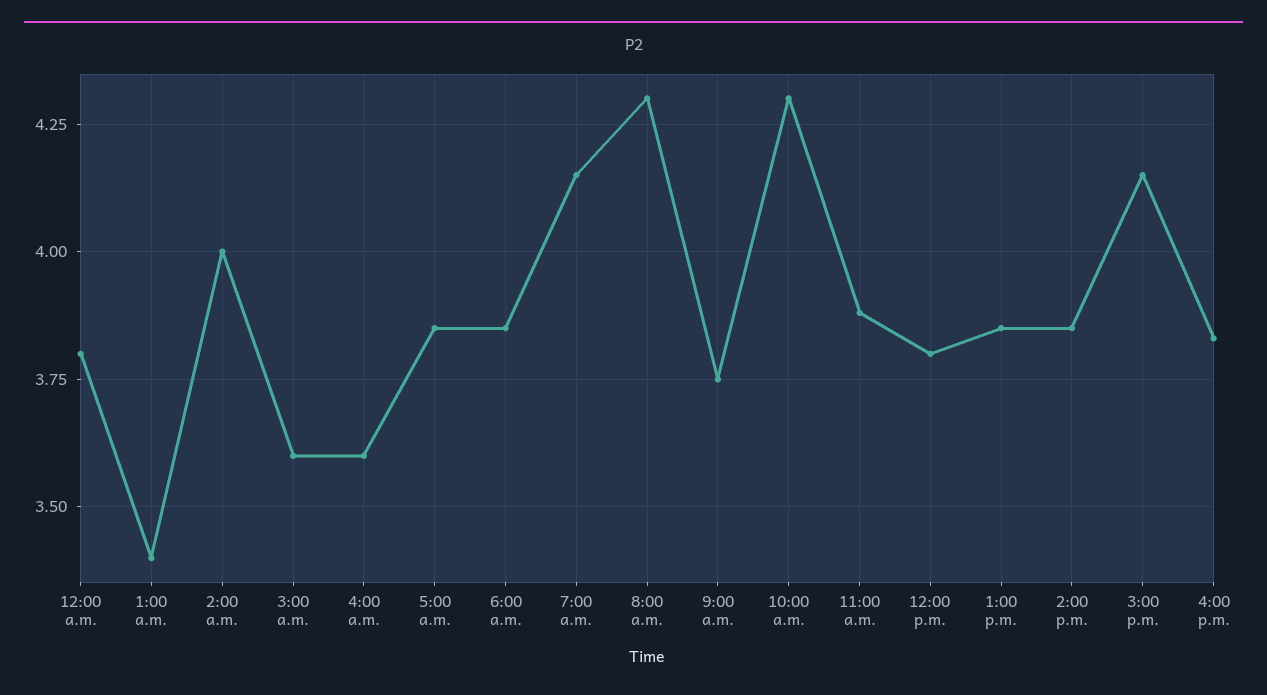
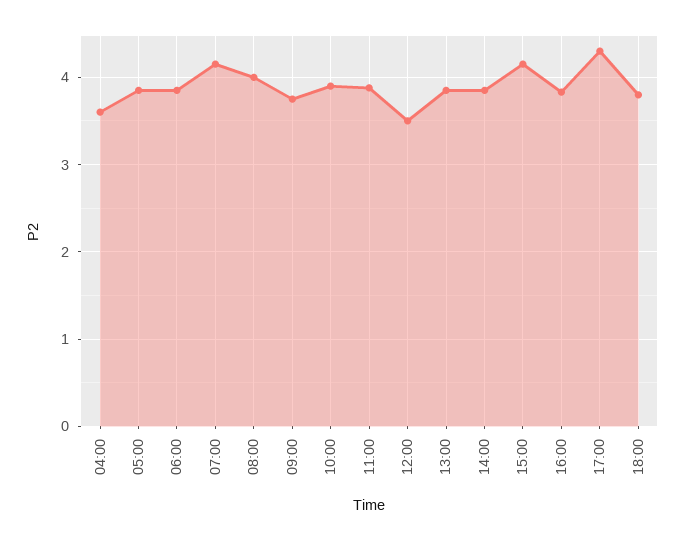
12:00 a.m.: 3.8 -> none
1:00 a.m.: 3.4 -> none
2:00 a.m.: 4 -> none
3:00 a.m.: 3.6 -> none
8:00 a.m.: 4.3 -> 4
10:00 a.m.: 4.3 -> 3.9
12:00 p.m.: 3.8 -> 3.5
17:00: none -> 4.3
18:00: none -> 3.8

